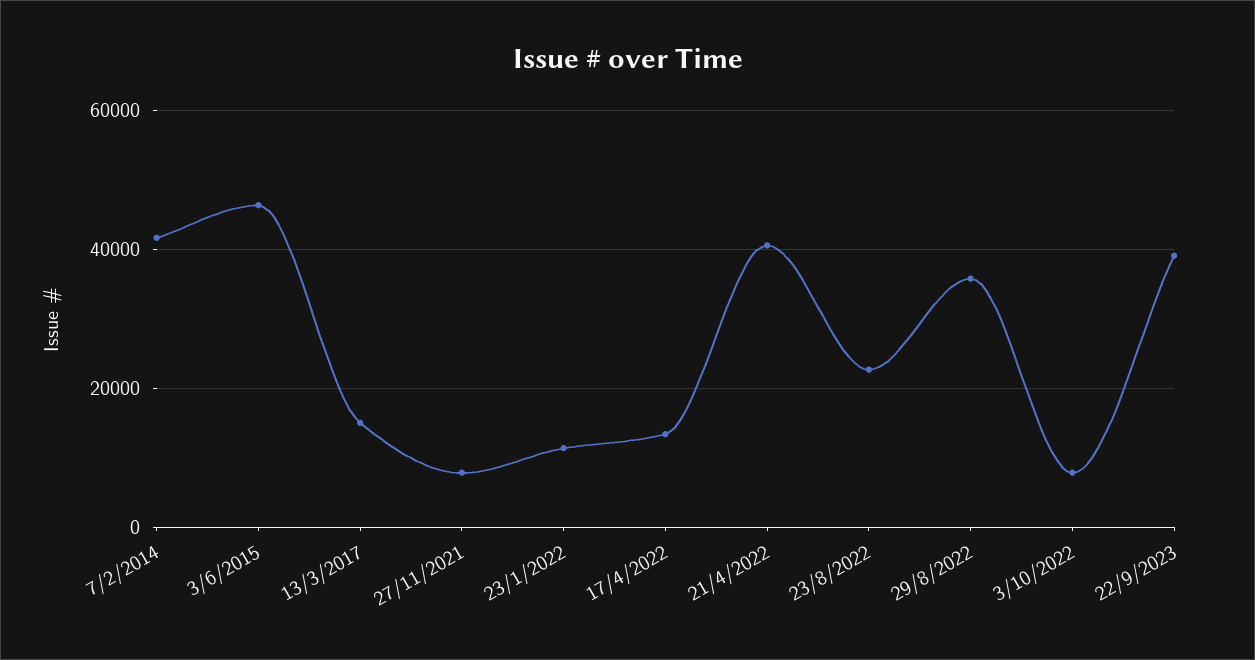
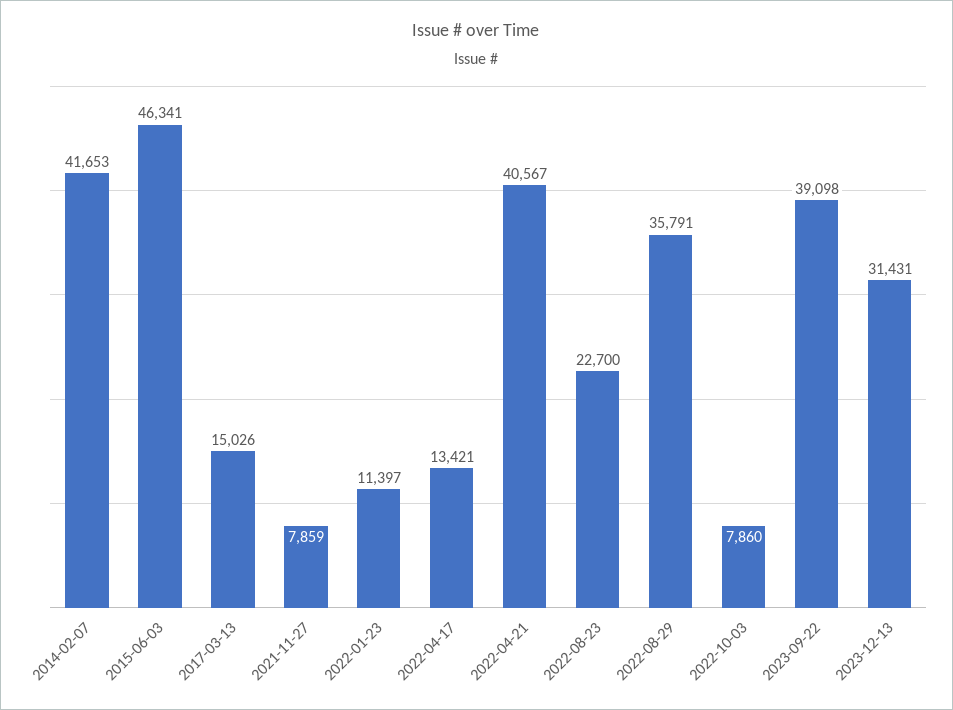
2023-12-13: none -> 31431

